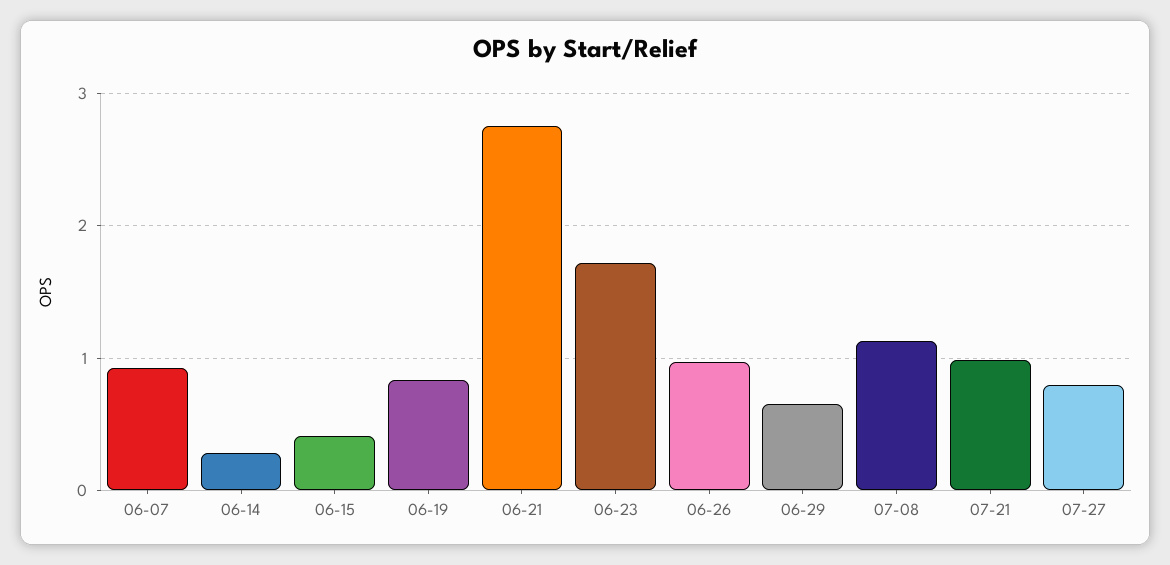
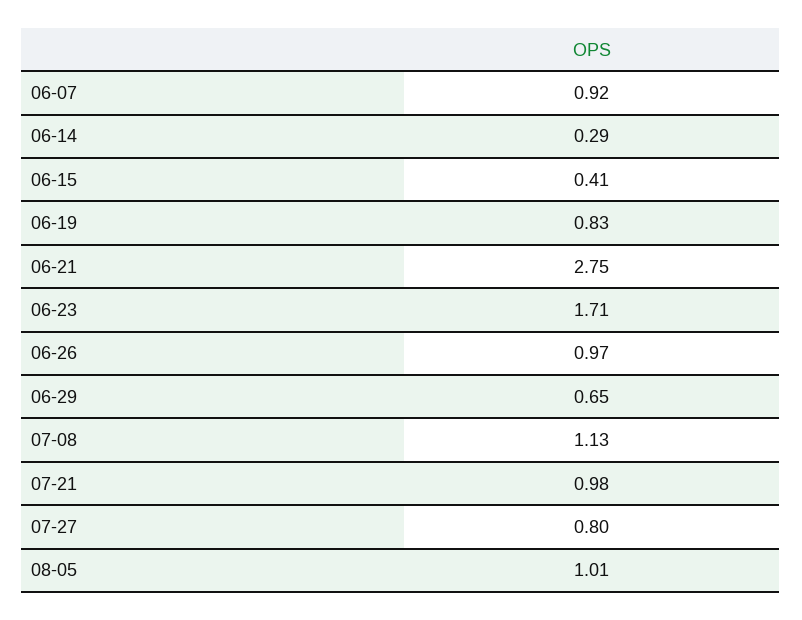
08-05: none -> 1.01

